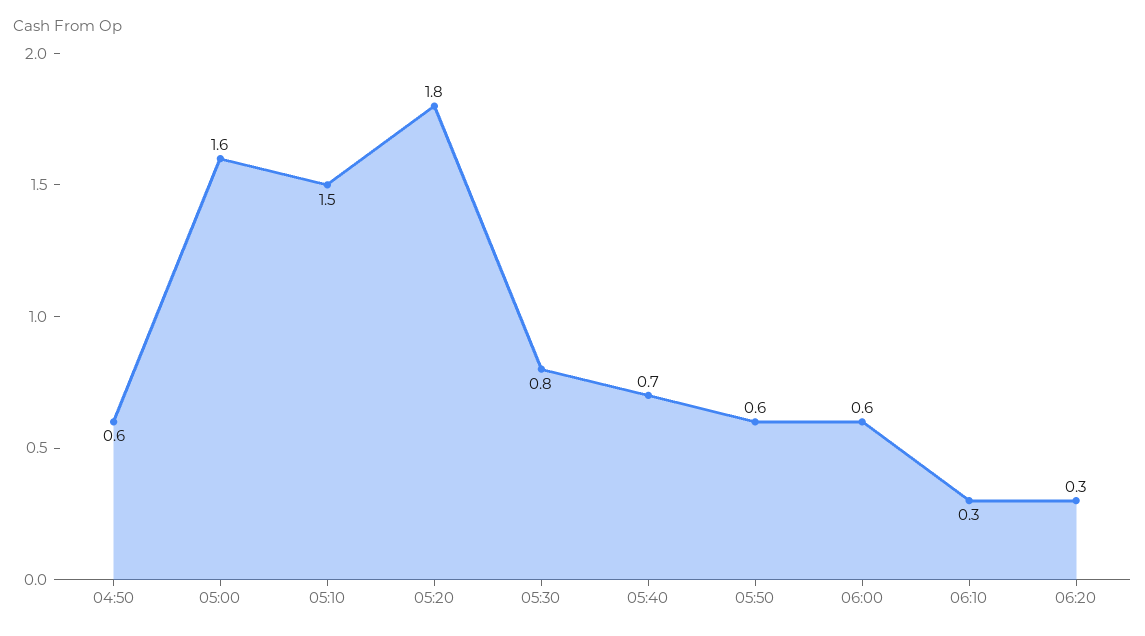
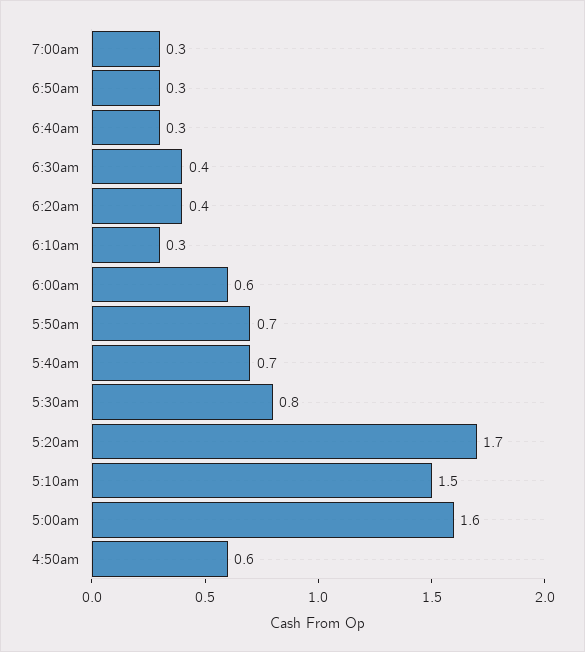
05:20: 1.8 -> 1.7
05:50: 0.6 -> 0.7
06:20: 0.3 -> 0.4
7:00am: none -> 0.3
6:50am: none -> 0.3
6:40am: none -> 0.3
6:30am: none -> 0.4

